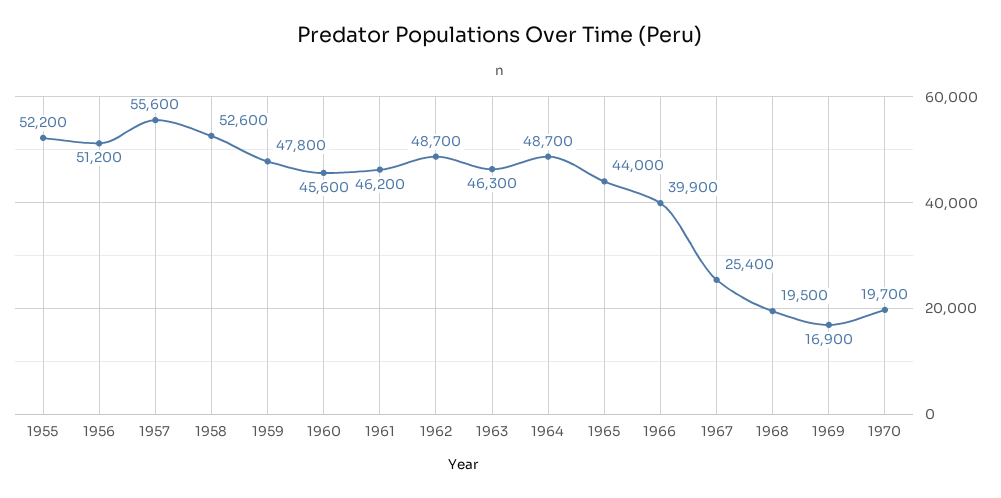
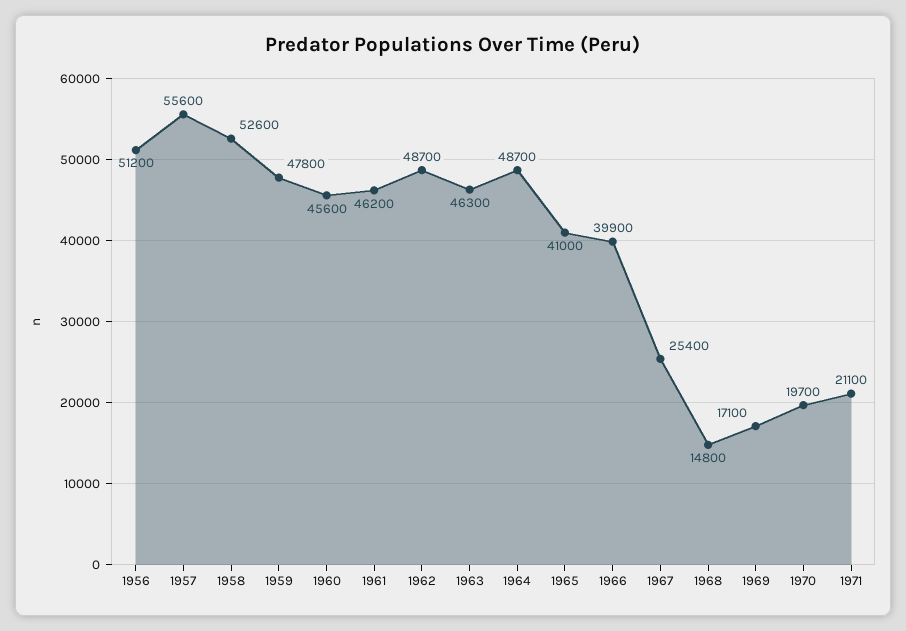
1955: 52200 -> none
1965: 44000 -> 41000
1968: 19500 -> 14800
1969: 16900 -> 17100
1971: none -> 21100

